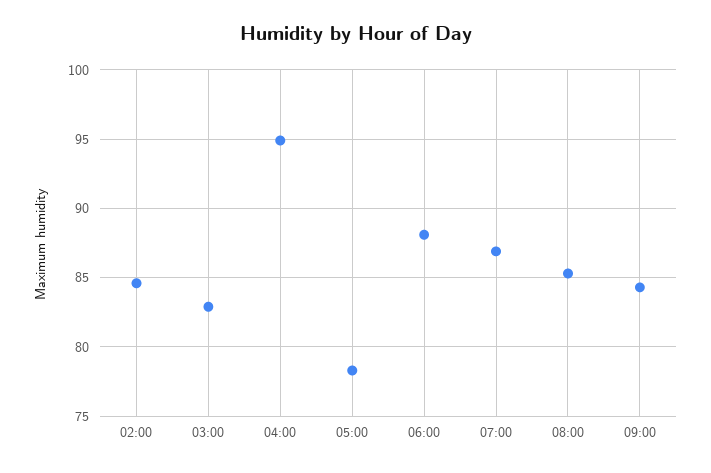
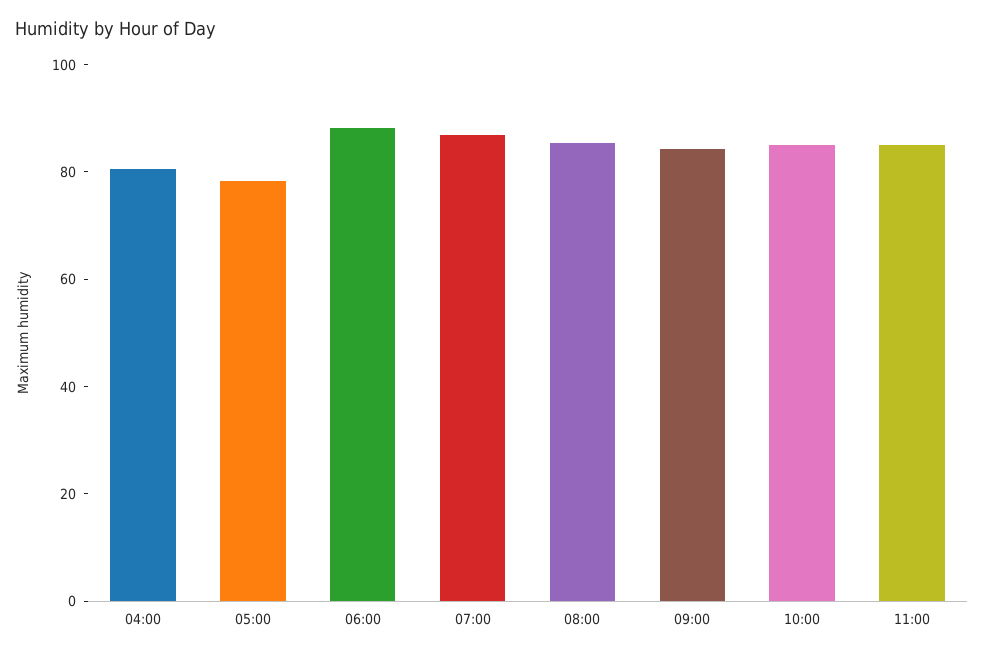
02:00: 84.5 -> none
03:00: 83 -> none
04:00: 95 -> 80
10:00: none -> 85
11:00: none -> 85

